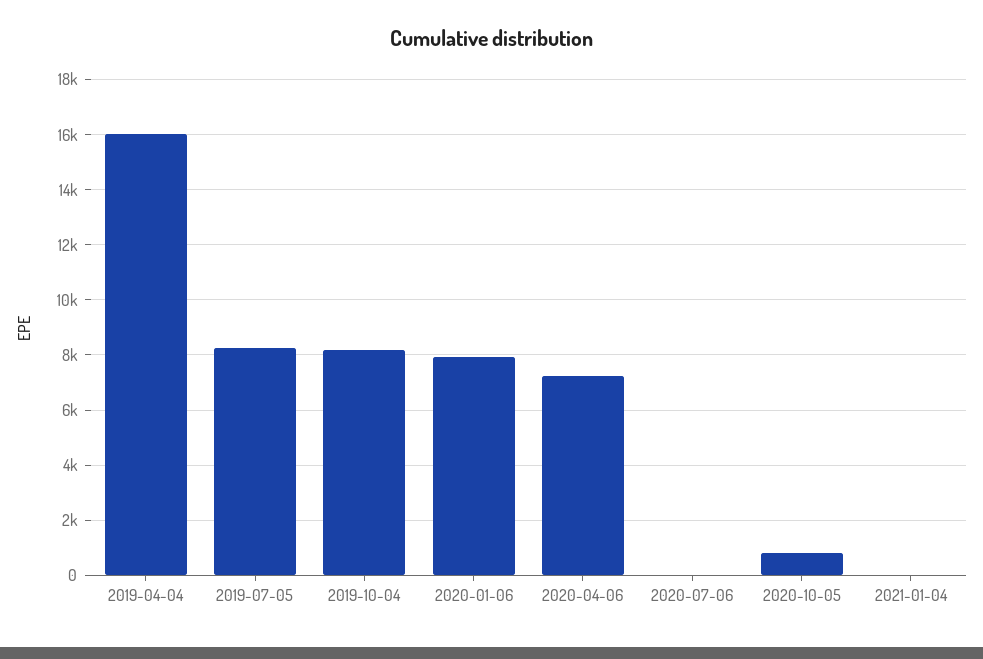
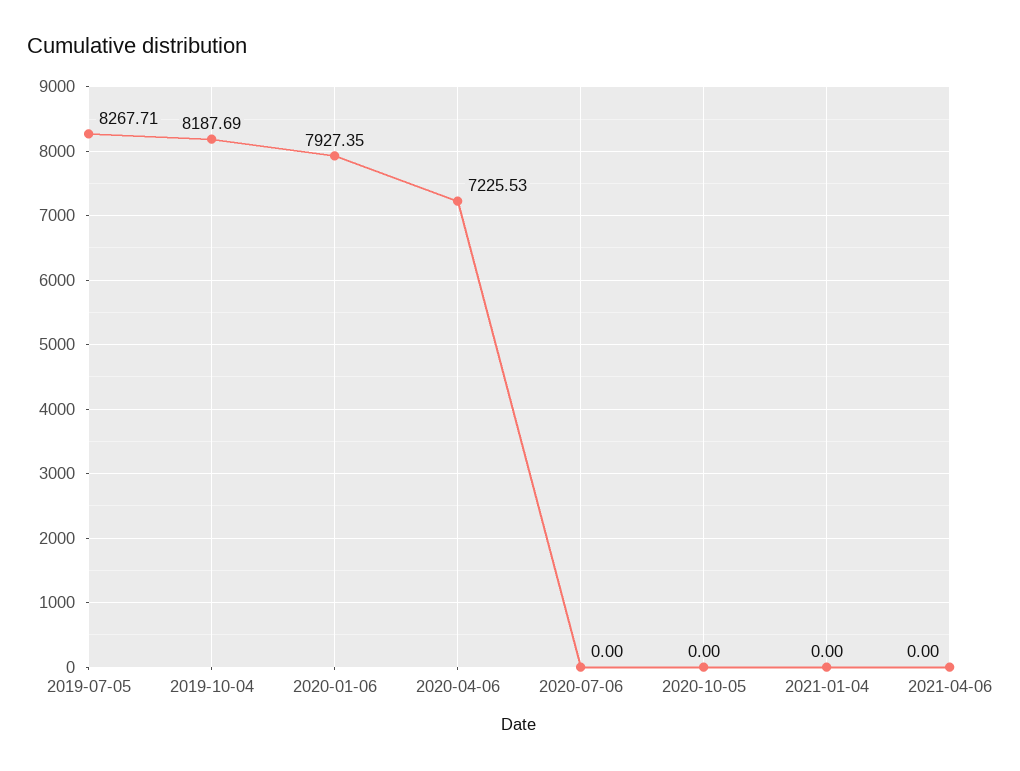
2019-04-04: 16000 -> none
2020-10-05: 750 -> 0
2021-04-06: none -> 0

